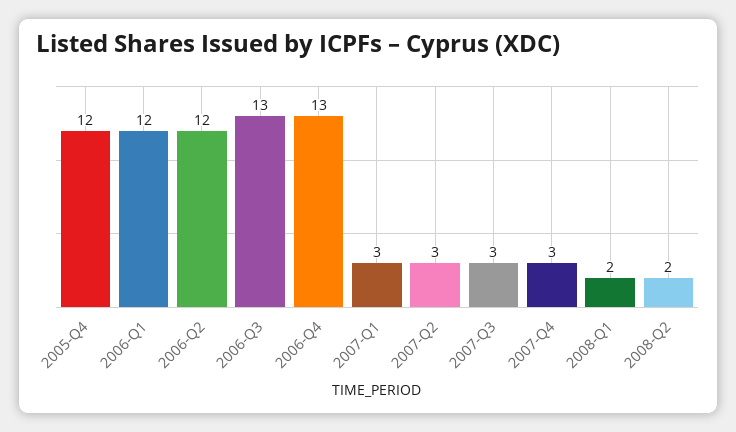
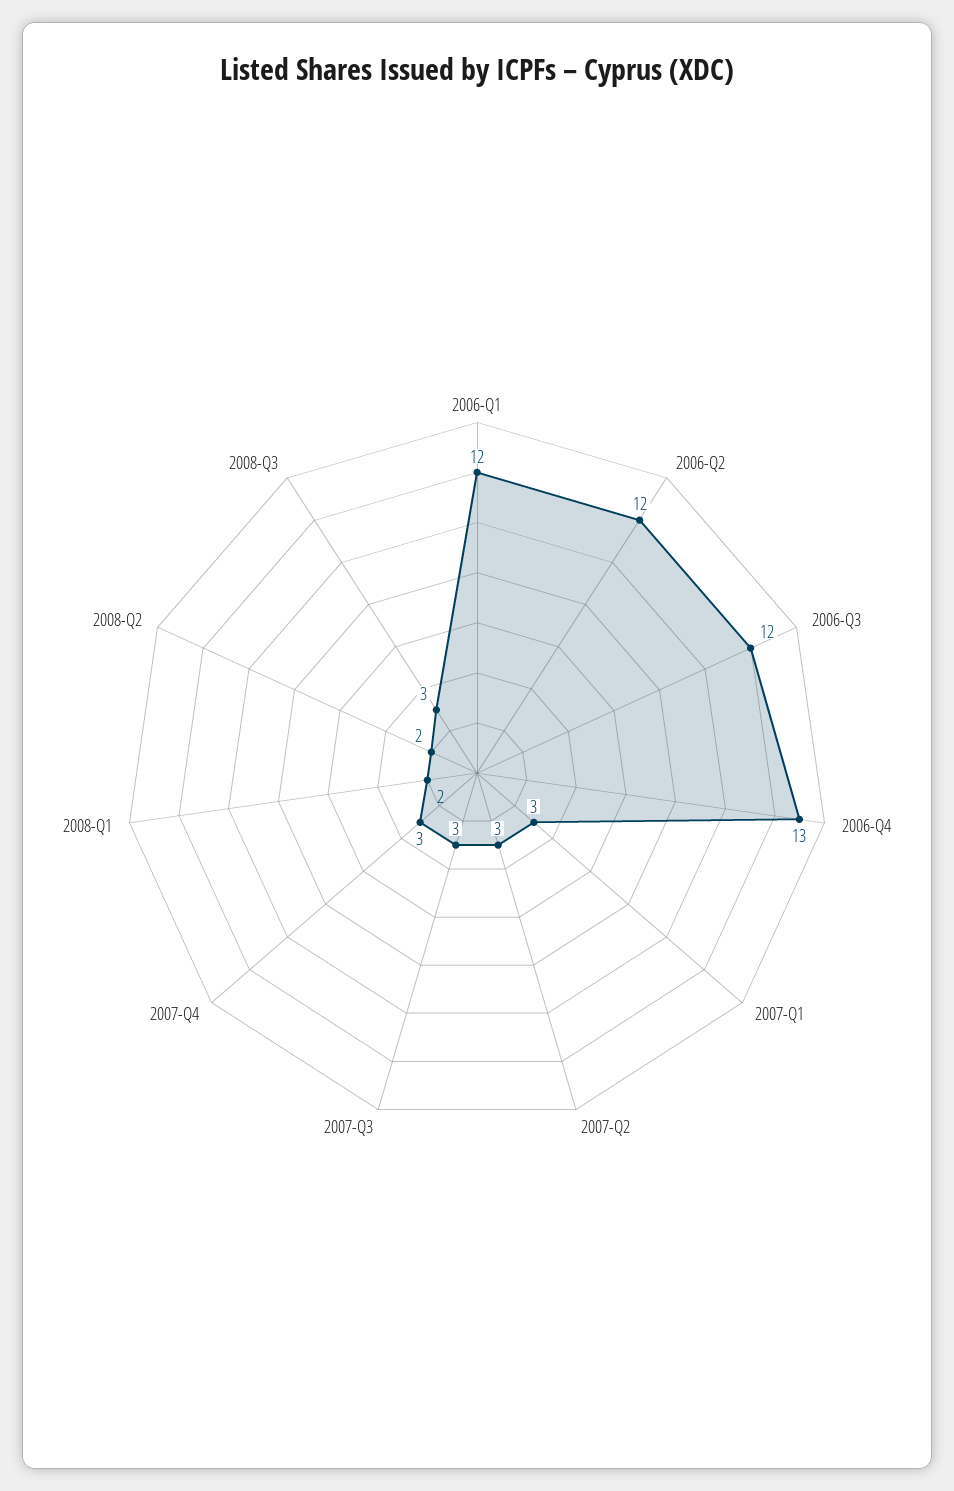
2005-Q4: 12 -> none
2006-Q3: 13 -> 12
2008-Q3: none -> 3

